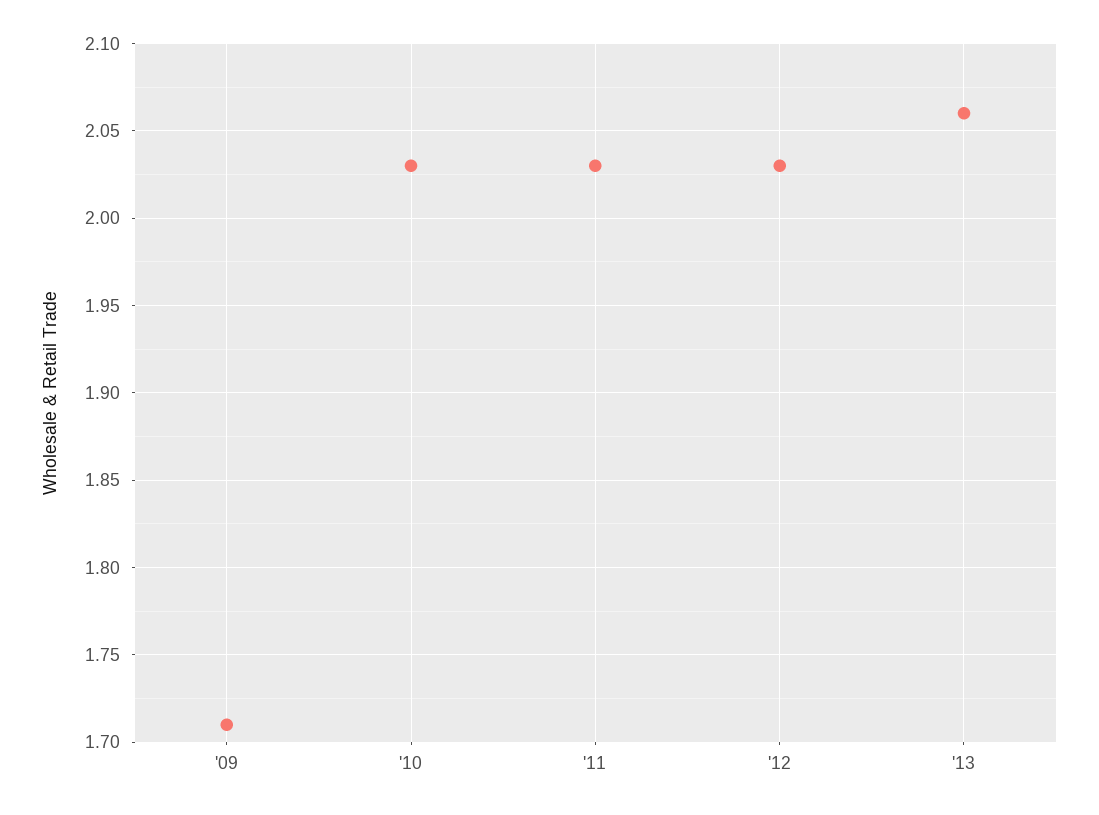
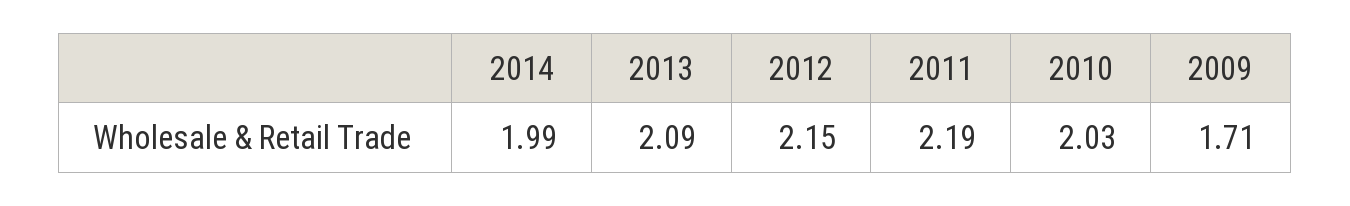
'11: 2.03 -> 2.19
'12: 2.03 -> 2.15
'13: 2.06 -> 2.09
2014: none -> 1.99

